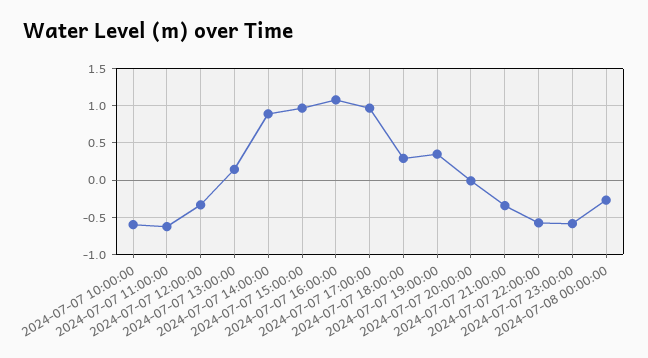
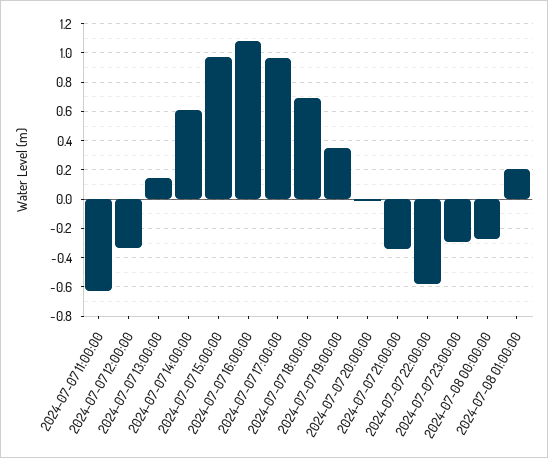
2024-07-07 10:00:00: -0.6 -> none
2024-07-07 14:00:00: 0.9 -> 0.6
2024-07-07 18:00:00: 0.3 -> 0.7
2024-07-07 23:00:00: -0.6 -> -0.3
2024-07-08 01:00:00: none -> 0.2

